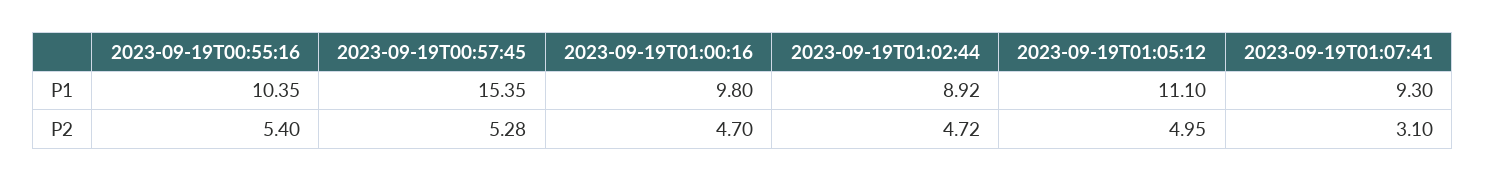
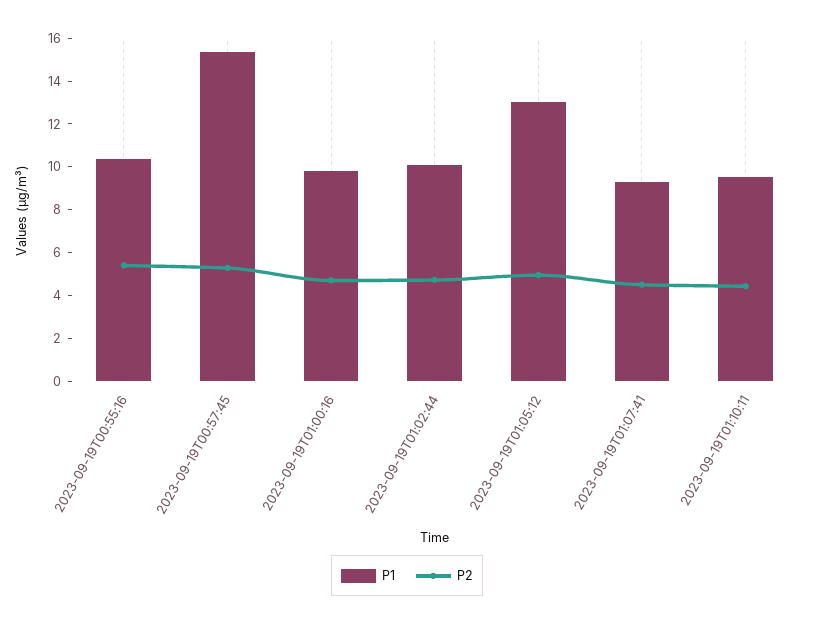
P1, 2023-09-19T01:02:44: 8.92 -> 10
P1, 2023-09-19T01:05:12: 11.1 -> 13
P2, 2023-09-19T01:07:41: 3.1 -> 4.5
P1, 2023-09-19T01:10:11: none -> 9.5
P2, 2023-09-19T01:10:11: none -> 4.5

